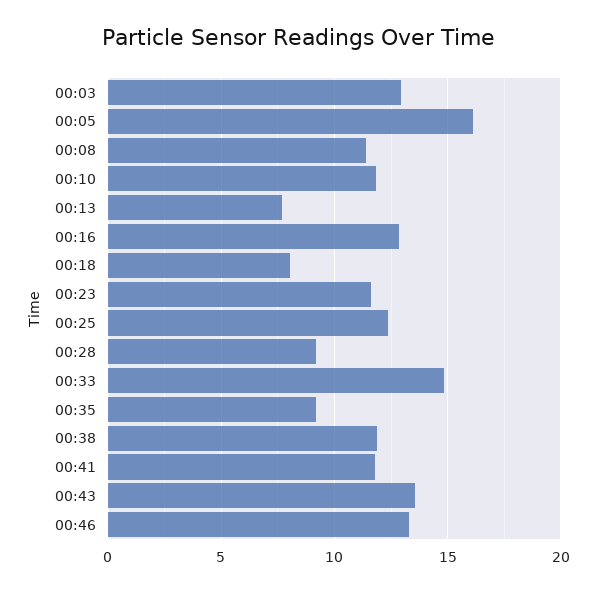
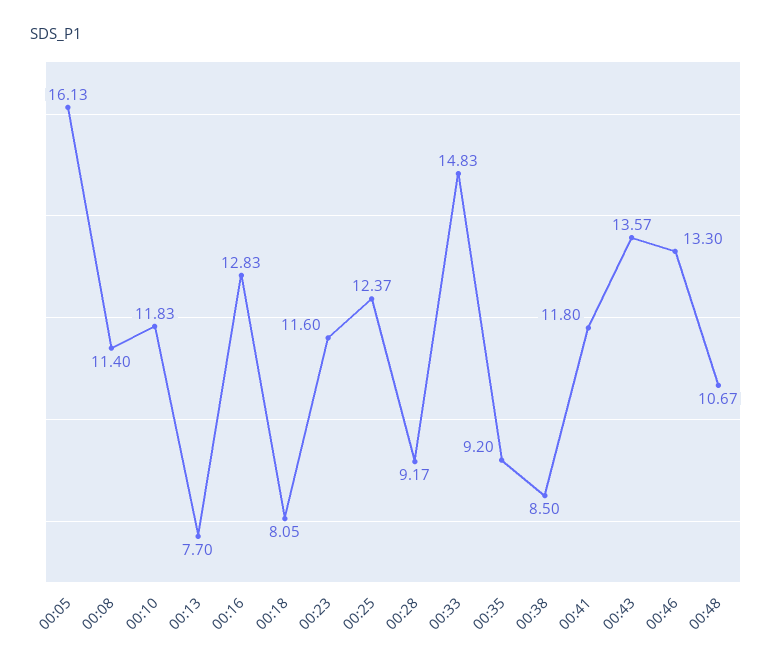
00:03: 13 -> none
00:38: 12 -> 8.5
00:48: none -> 10.67

